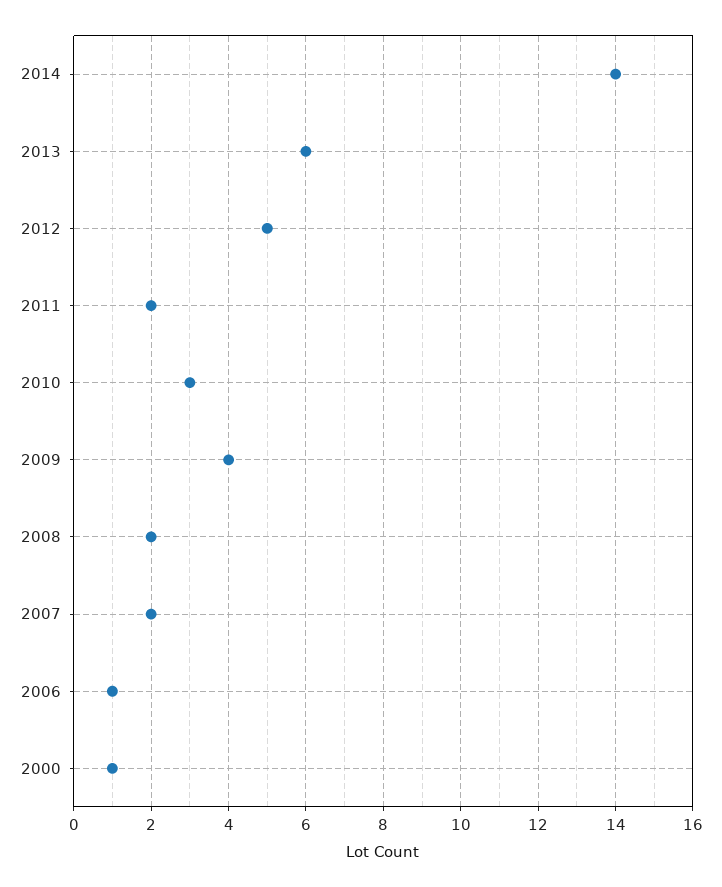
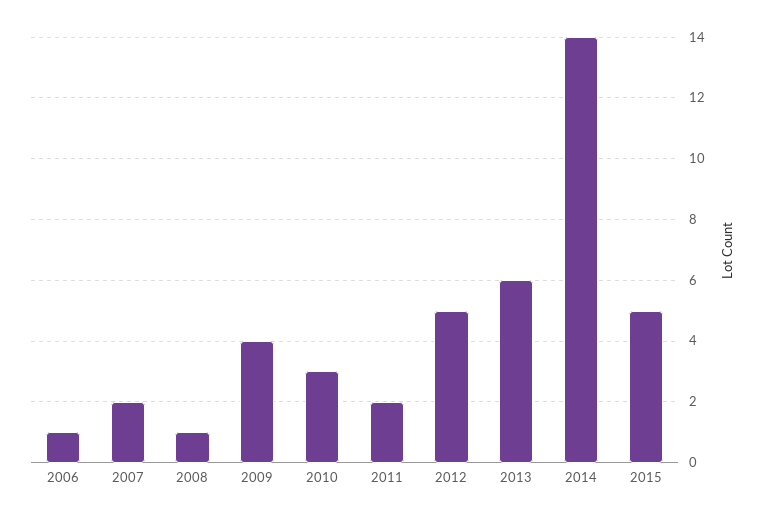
2008: 2 -> 1
2000: 1 -> none
2015: none -> 5

